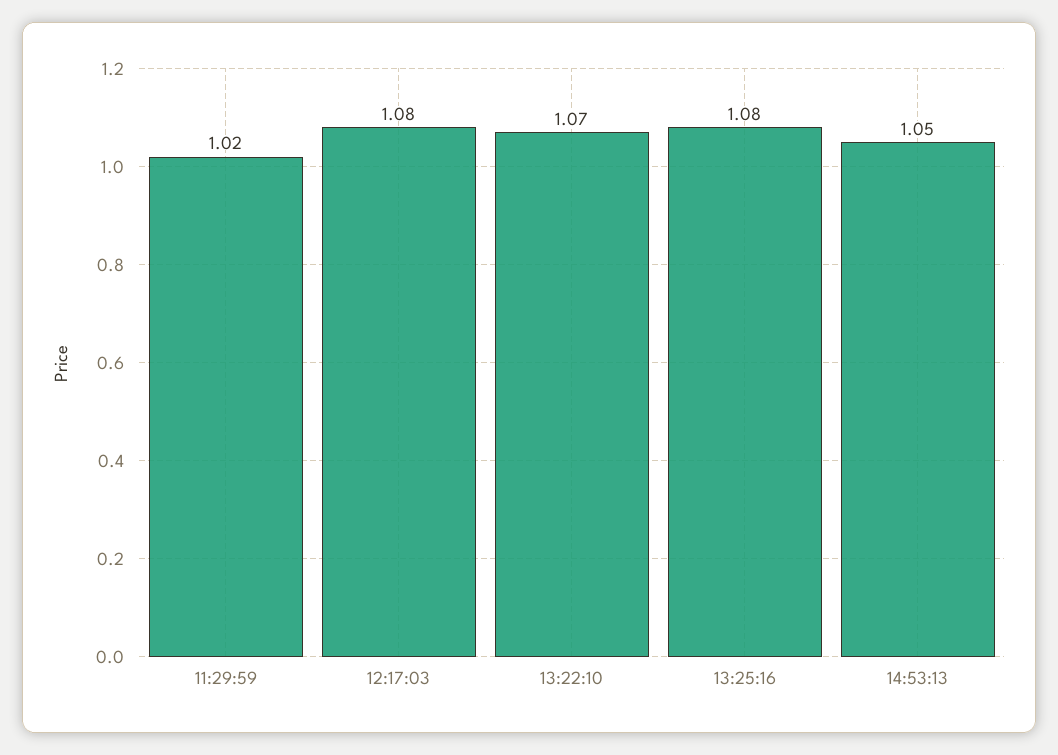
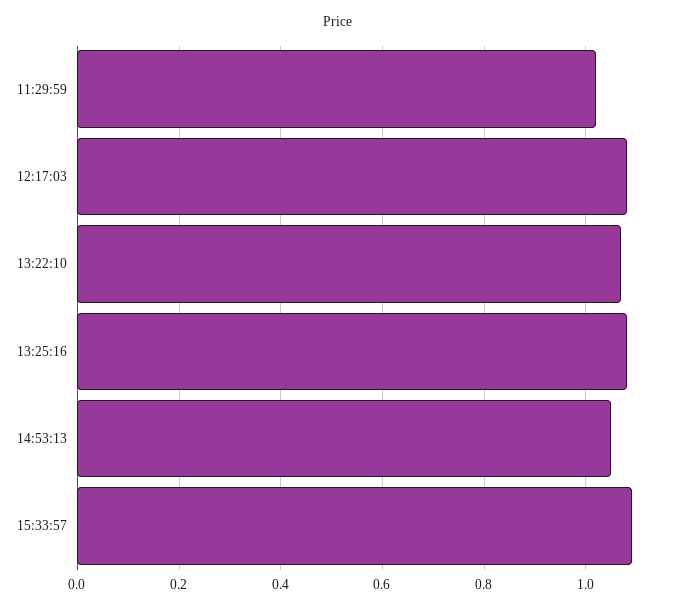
15:33:57: none -> 1.1

